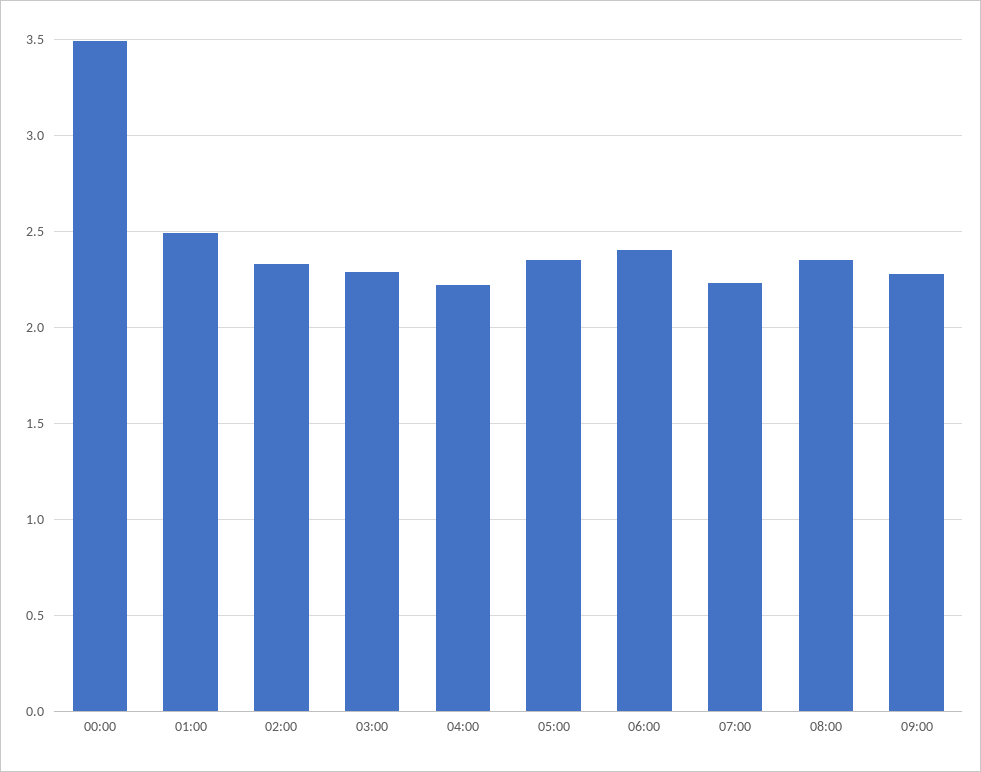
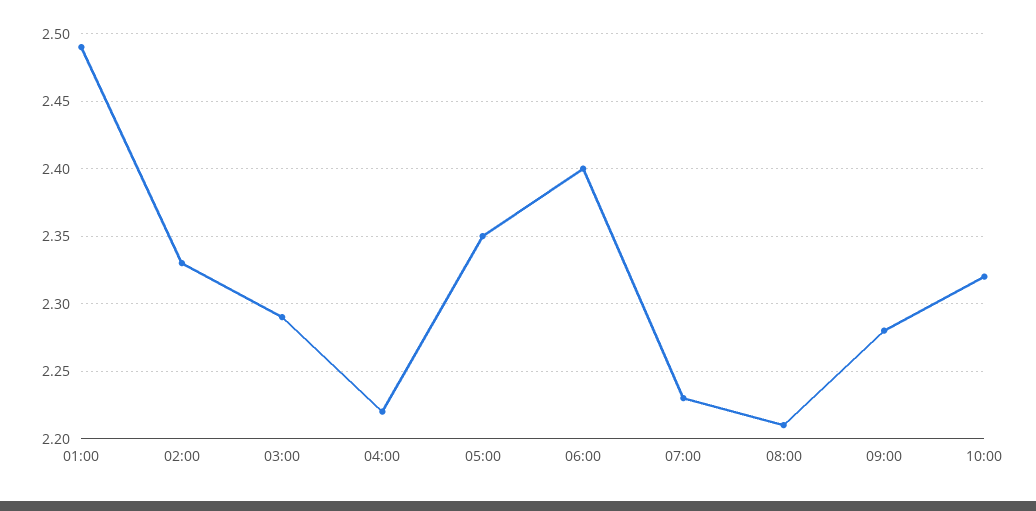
00:00: 3.5 -> none
08:00: 2.35 -> 2.21
10:00: none -> 2.32

